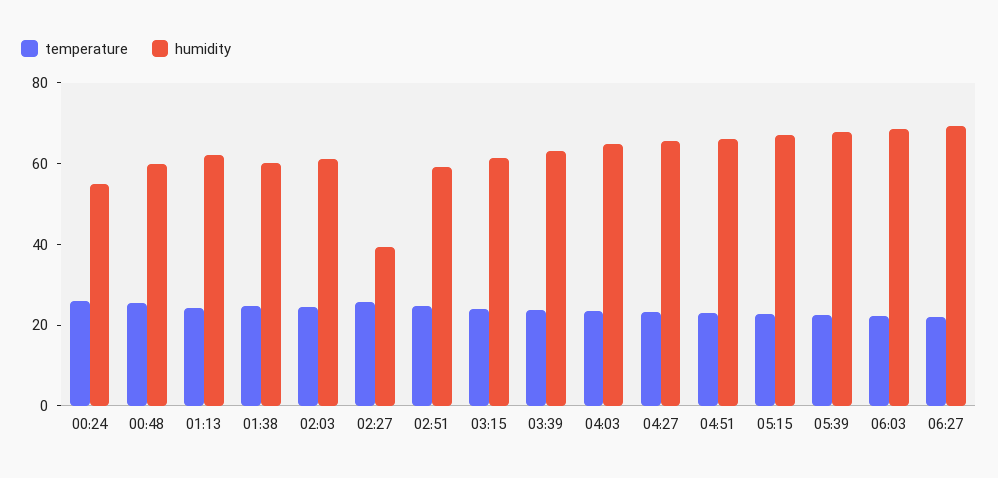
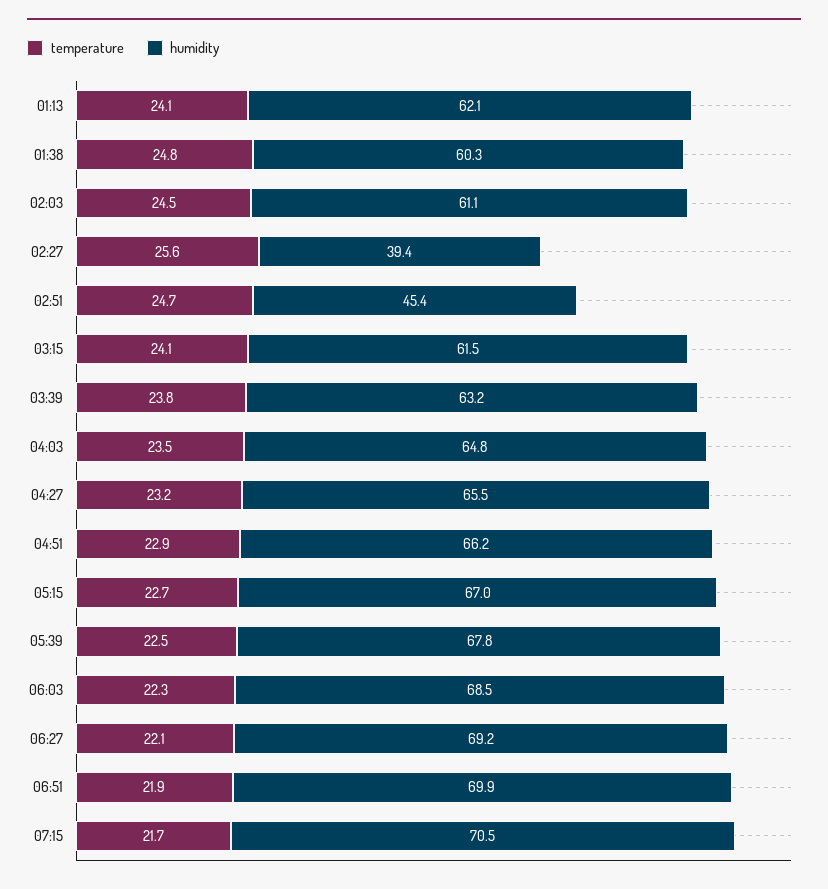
temperature, 00:24: 25 -> none
humidity, 00:24: 55 -> none
temperature, 00:48: 25 -> none
humidity, 00:48: 60 -> none
humidity, 02:51: 60 -> 45.4
temperature, 06:51: none -> 21.9
humidity, 06:51: none -> 69.9
temperature, 07:15: none -> 21.7
humidity, 07:15: none -> 70.5

